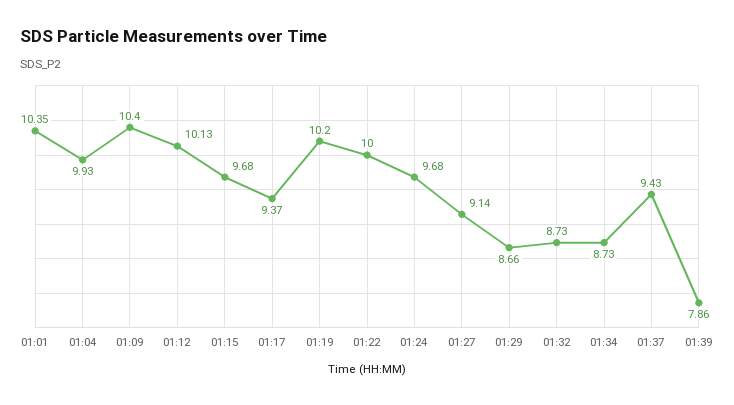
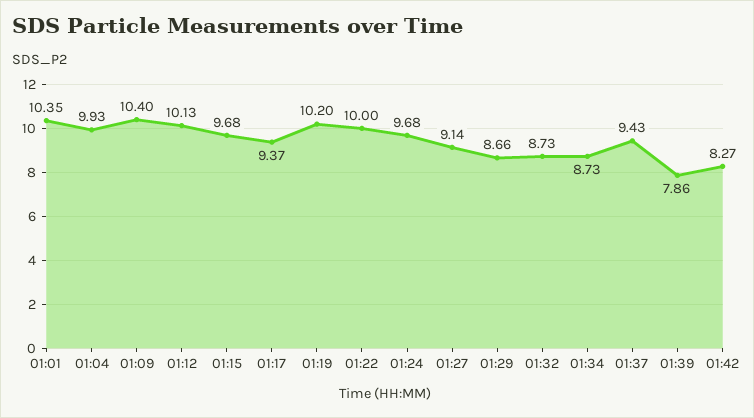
01:42: none -> 8.27

